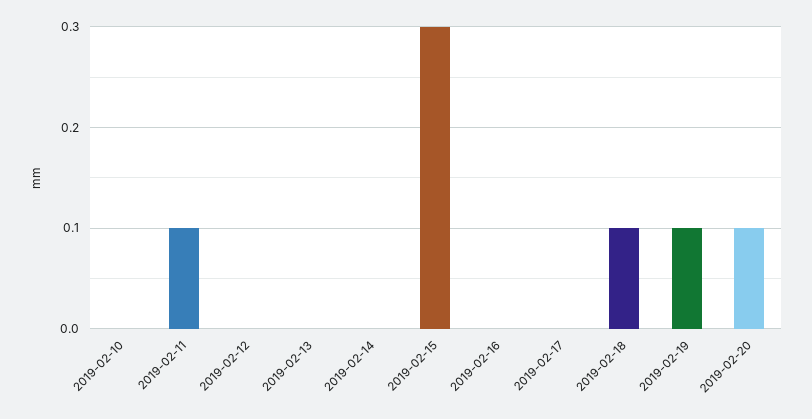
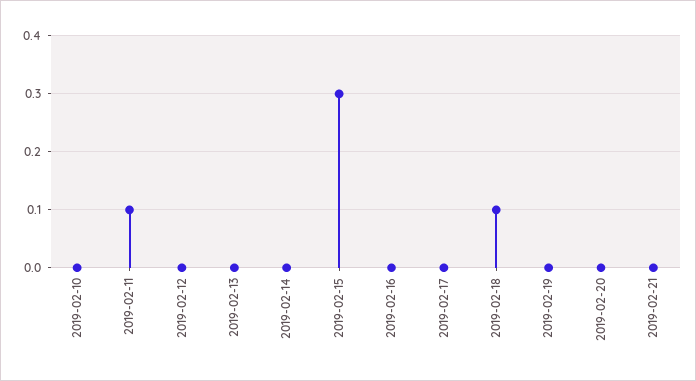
2019-02-19: 0.1 -> 0
2019-02-20: 0.1 -> 0
2019-02-21: none -> 0

